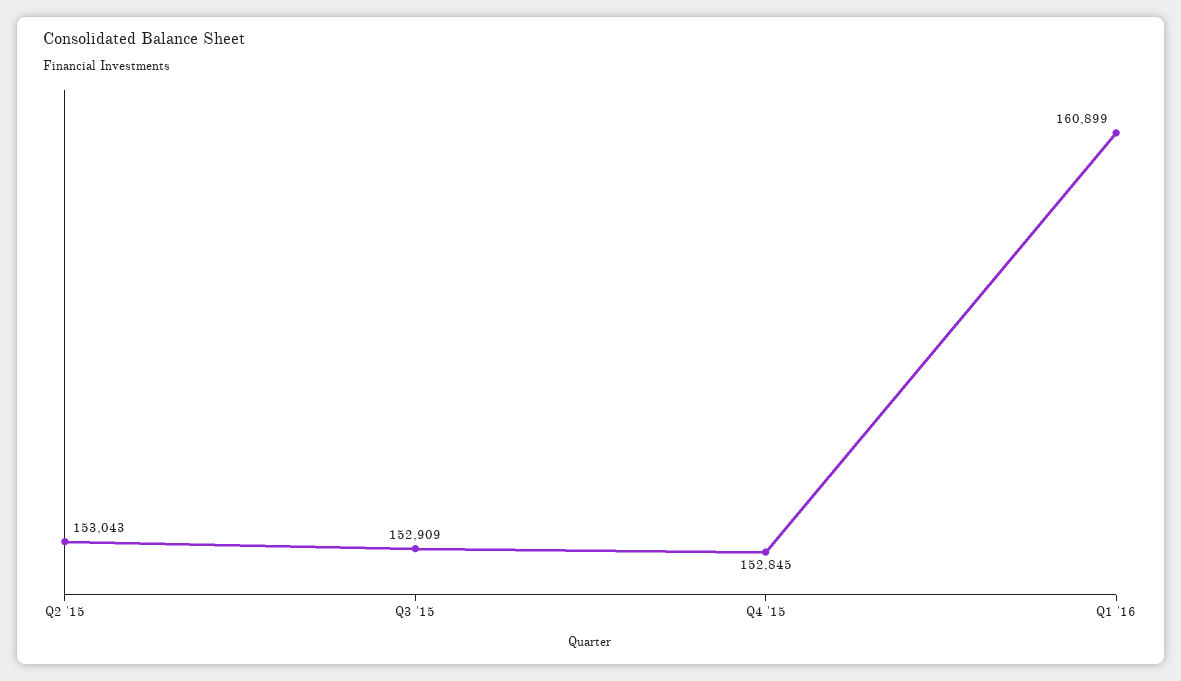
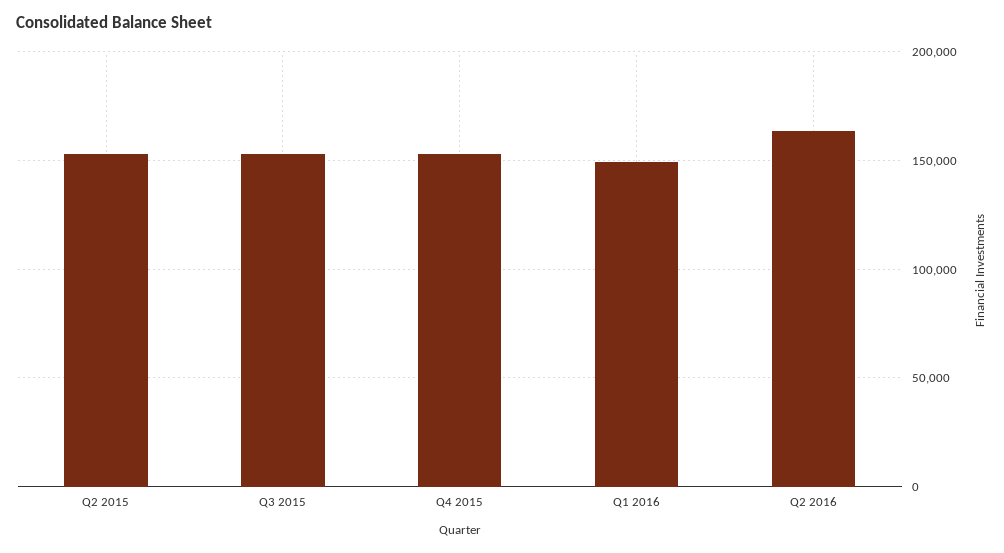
Q1 '16: 160899 -> 150000
Q2 2016: none -> 165000

